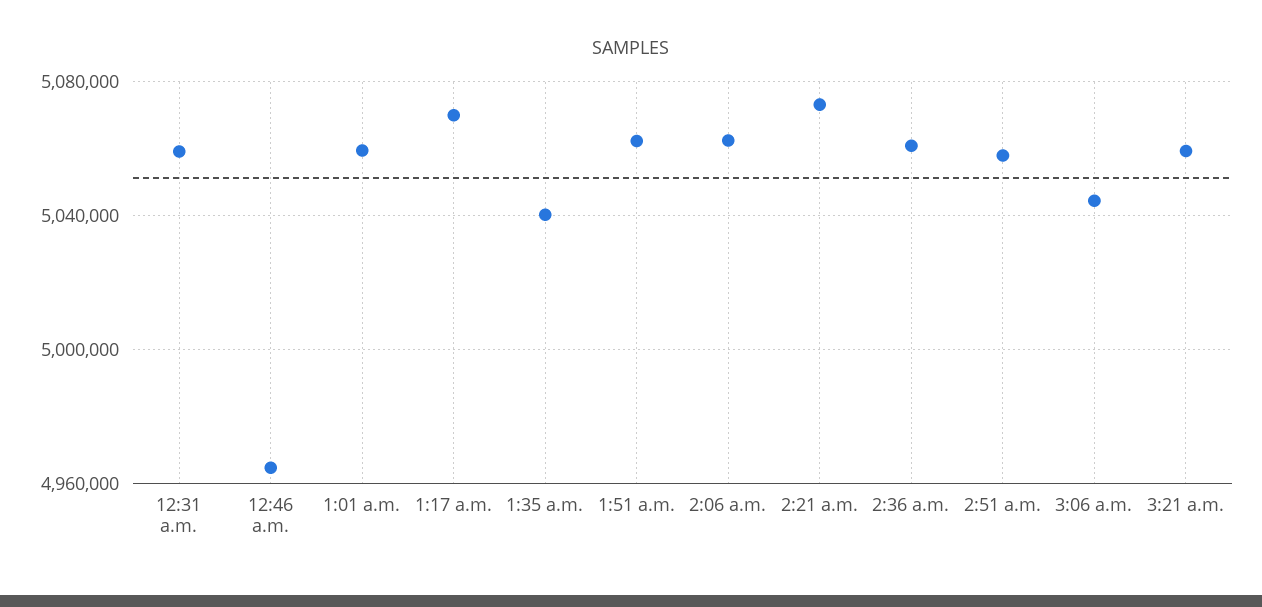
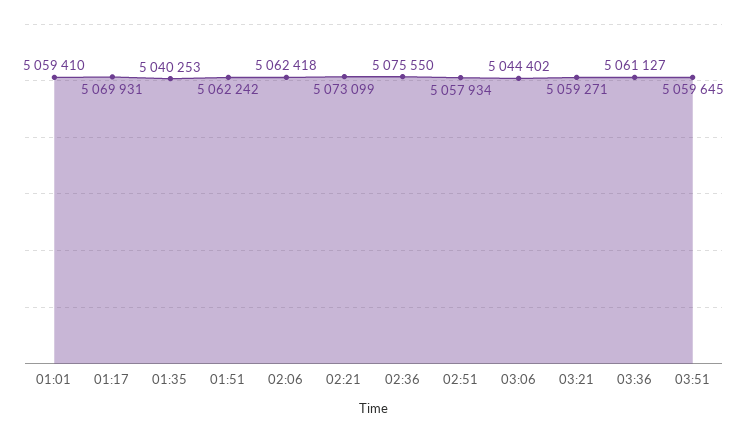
12:31 a.m.: 5060000 -> none
12:46 a.m.: 4965000 -> none
2:36 a.m.: 5060000 -> 5075550
03:36: none -> 5061127
03:51: none -> 5059645

